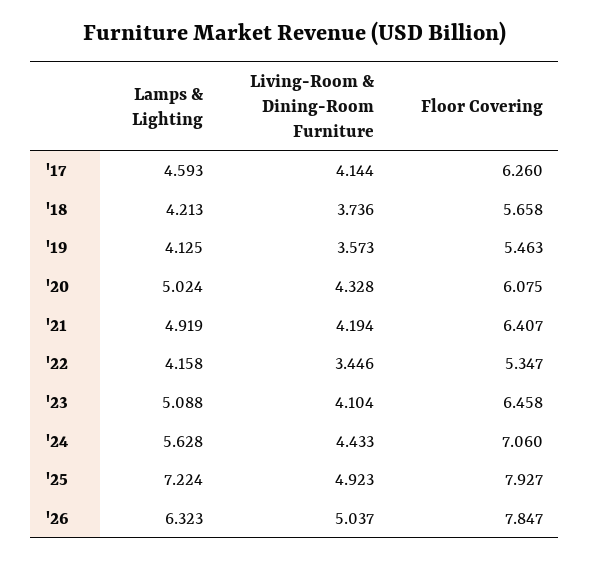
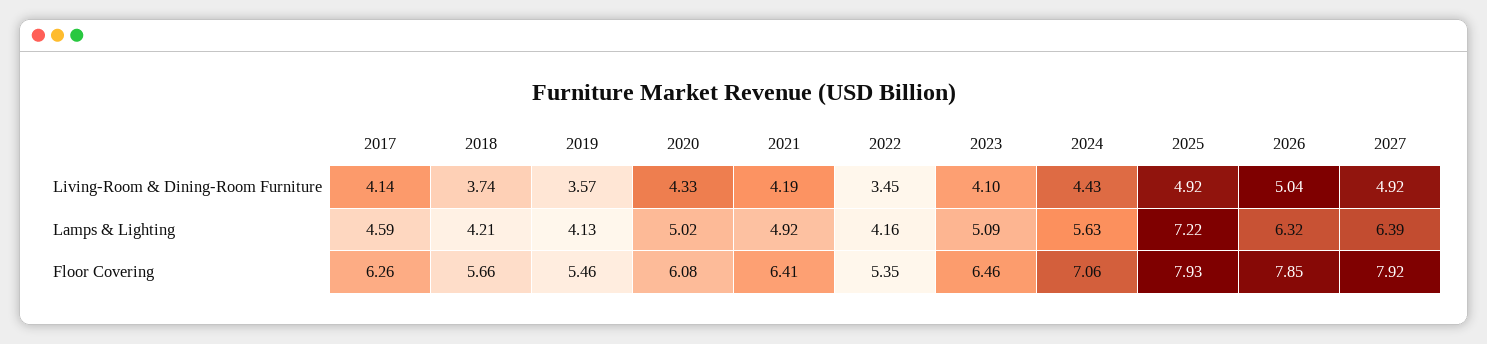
Living-Room & Dining-Room Furniture, 2027: none -> 4.92
Lamps & Lighting, 2027: none -> 6.39
Floor Covering, 2027: none -> 7.92

